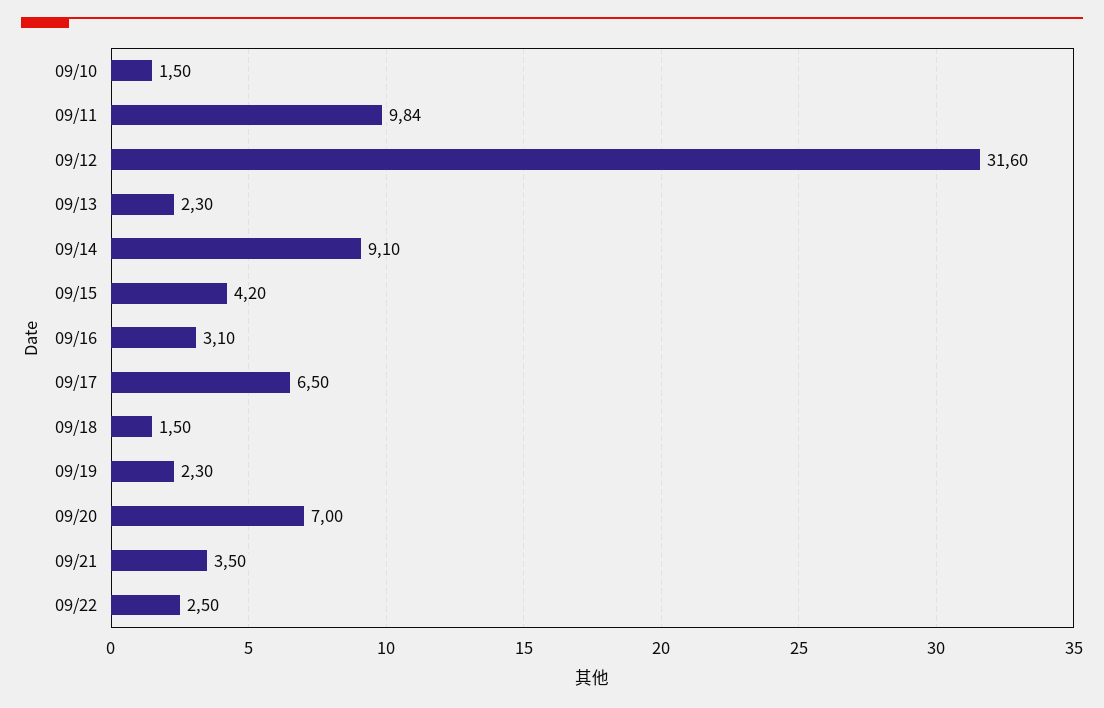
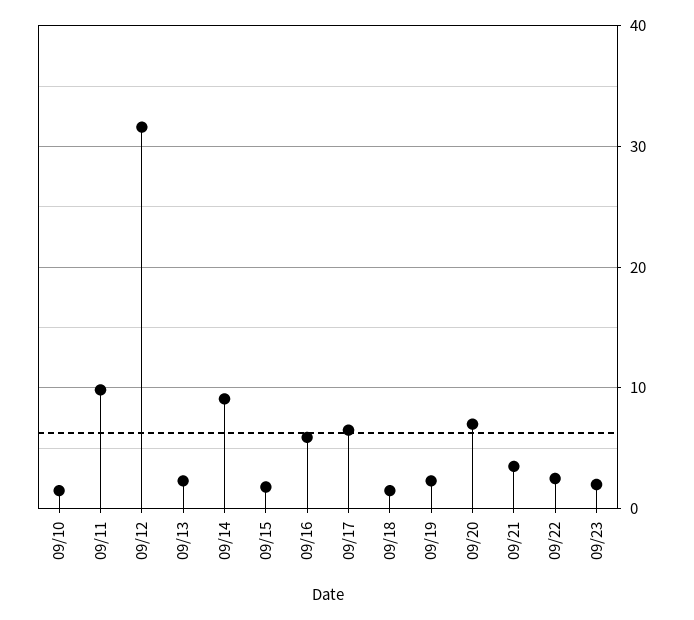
09/15: 4.2 -> 2
09/16: 3.1 -> 6
09/23: none -> 2

